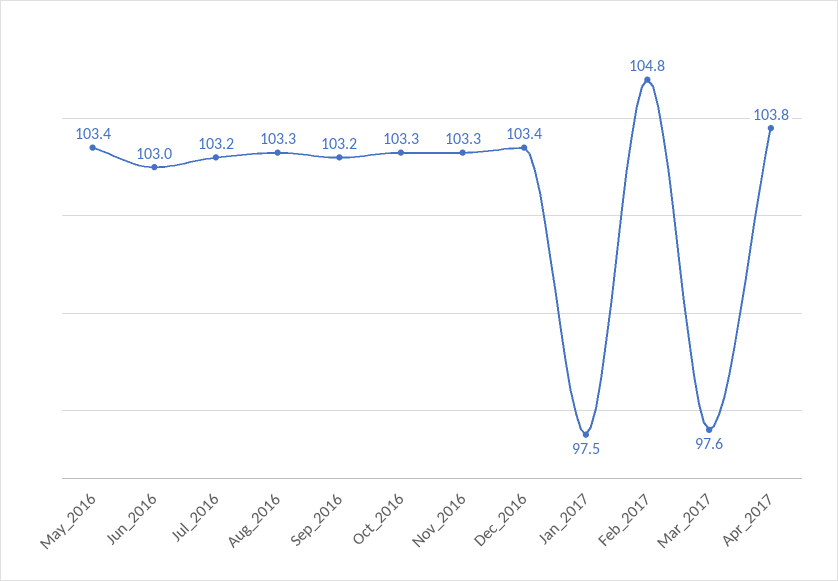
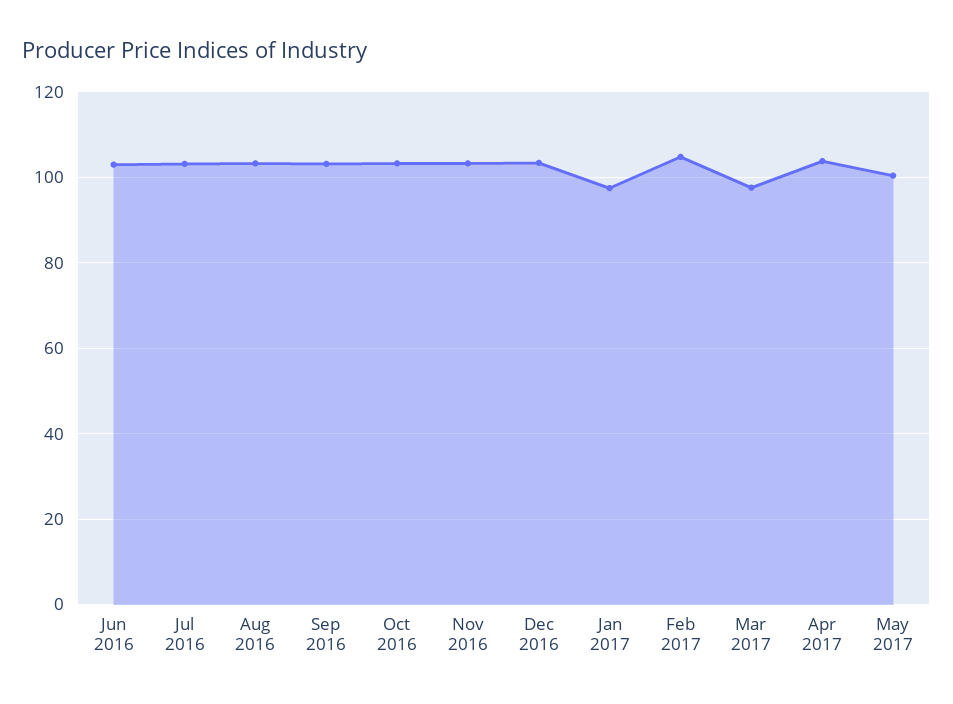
May_2016: 103.4 -> none
May 2017: none -> 100

